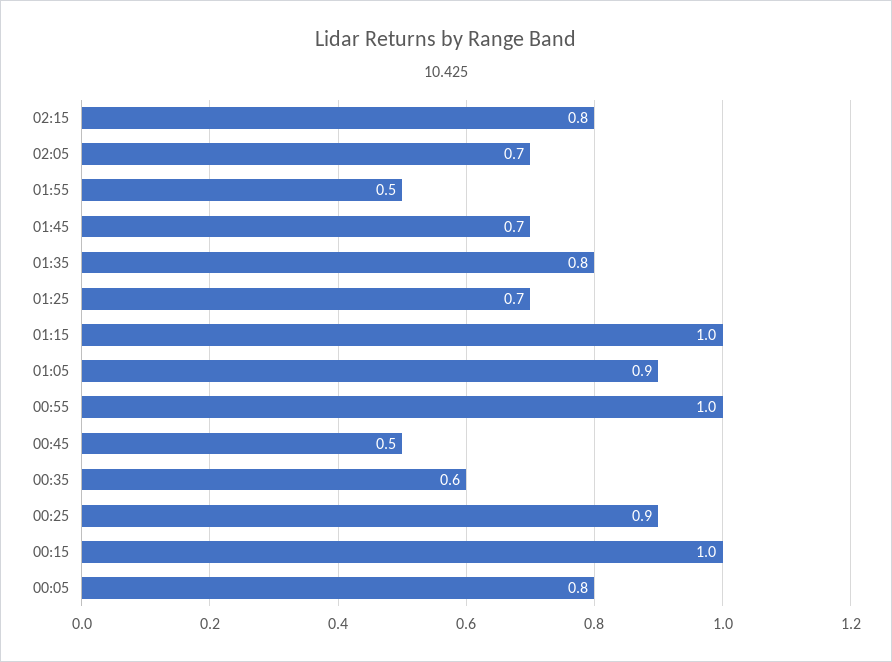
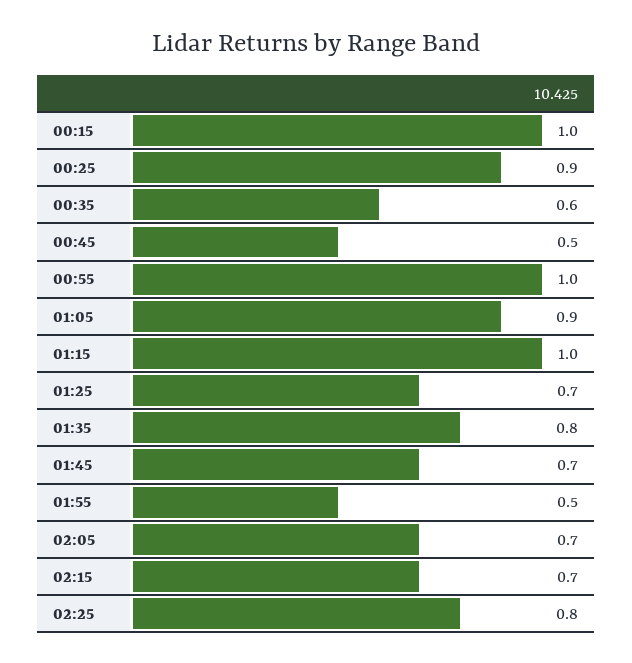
02:15: 0.8 -> 0.7
00:05: 0.8 -> none
02:25: none -> 0.8

